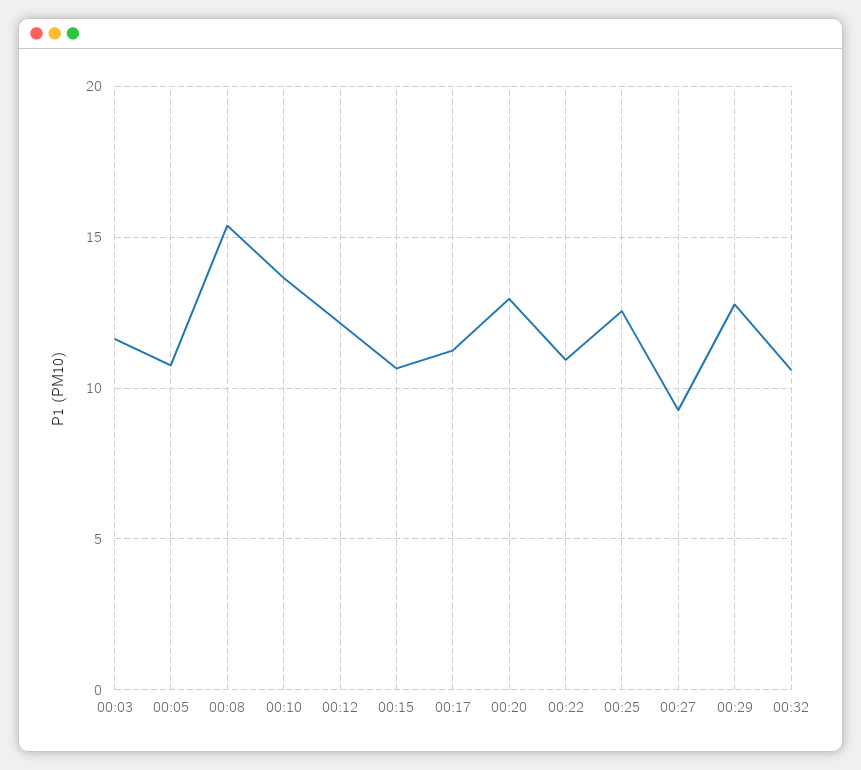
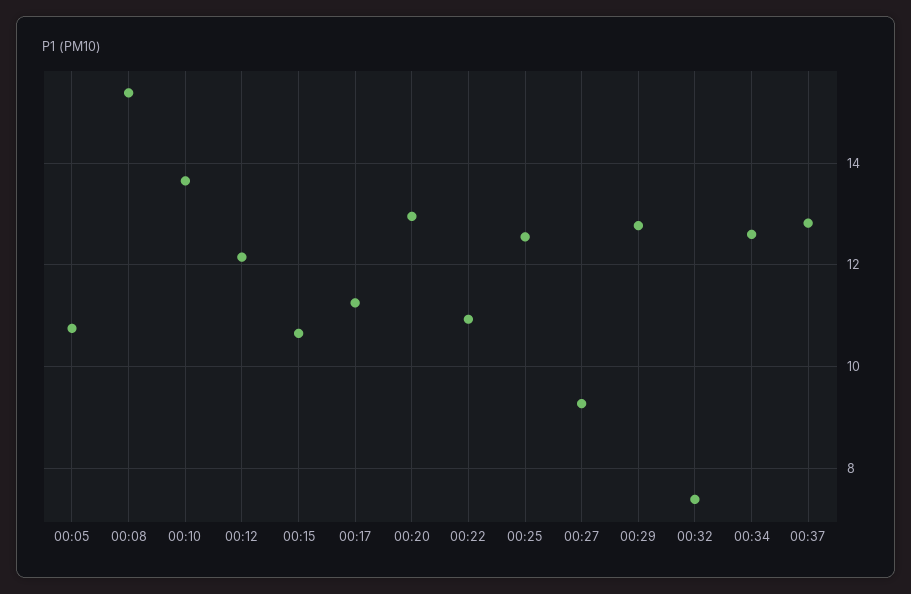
00:03: 11.5 -> none
00:32: 10.5 -> 7.4
00:34: none -> 12.6
00:37: none -> 12.8

